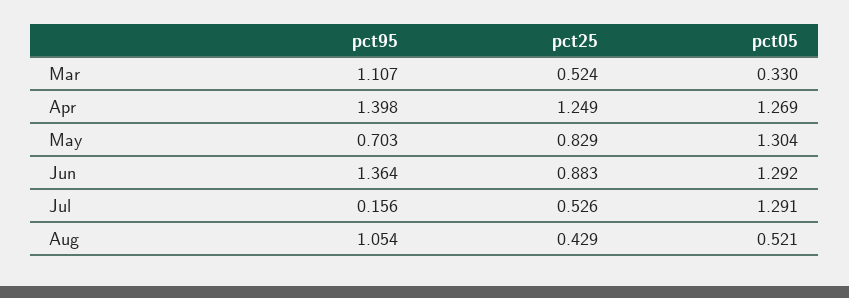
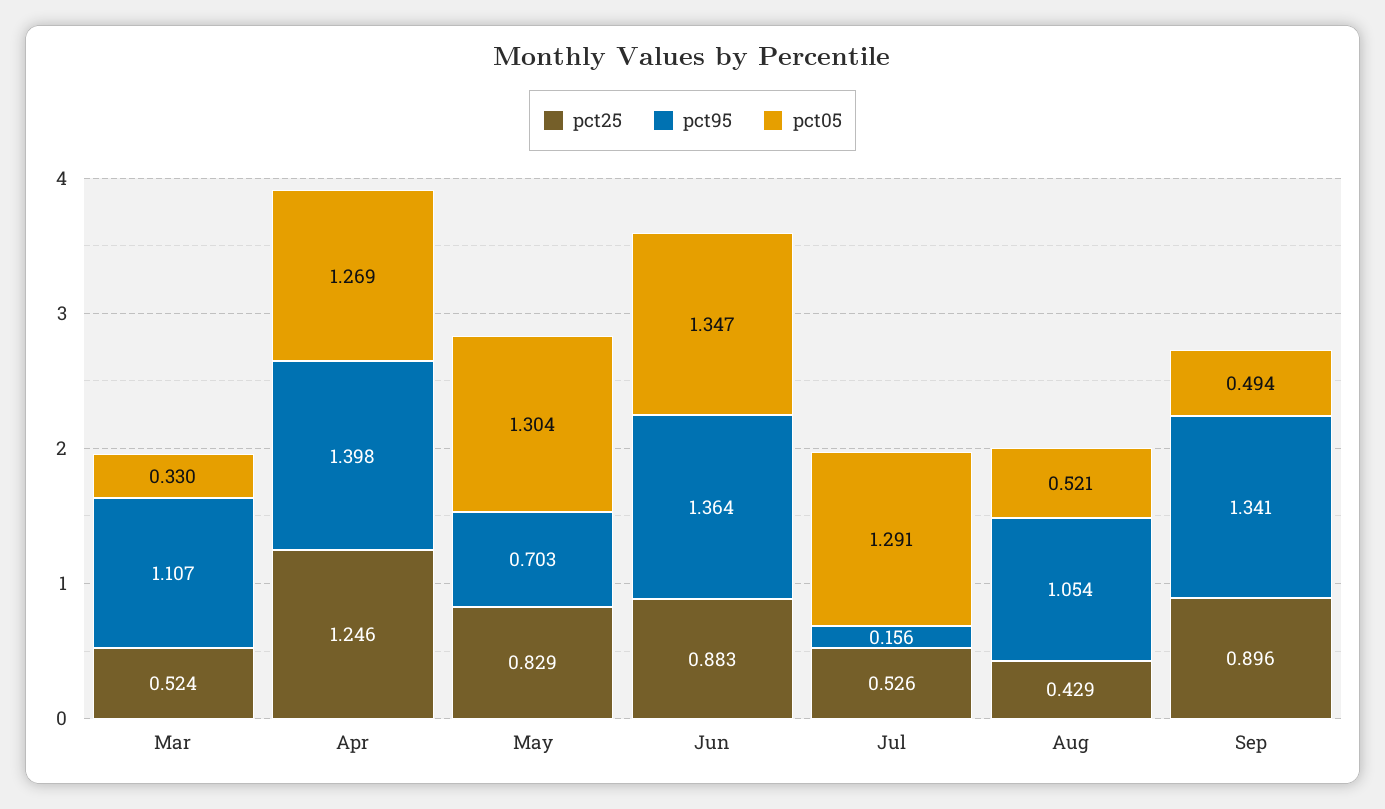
pct25, Apr: 1.249 -> 1.246
pct05, Jun: 1.292 -> 1.347
pct25, Sep: none -> 0.896
pct95, Sep: none -> 1.341
pct05, Sep: none -> 0.494

